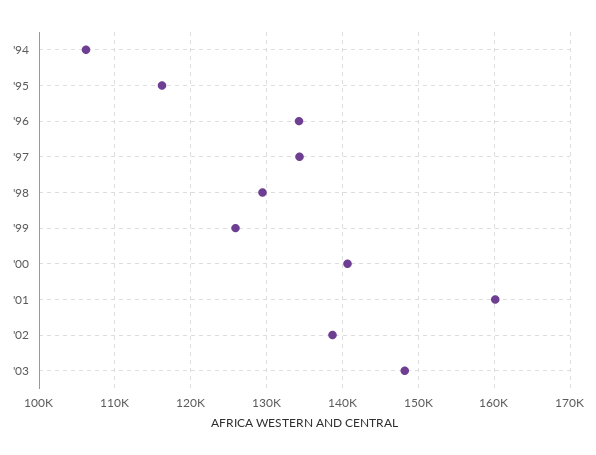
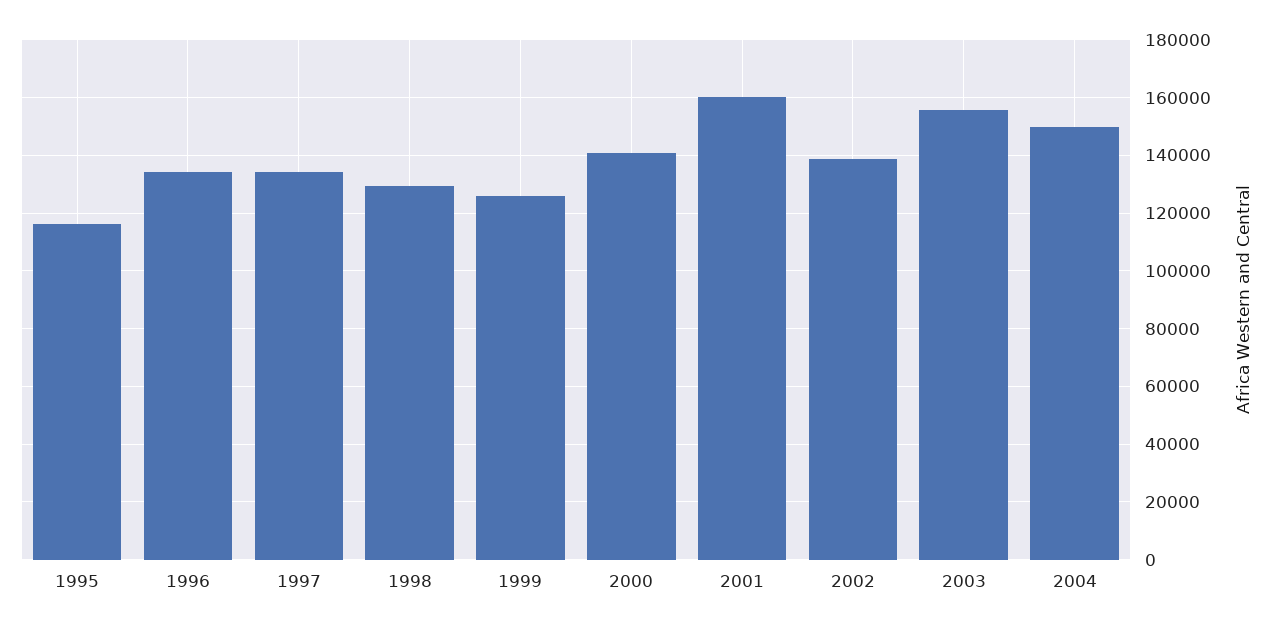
'94: 106000 -> none
'03: 148000 -> 155000
2004: none -> 150000

